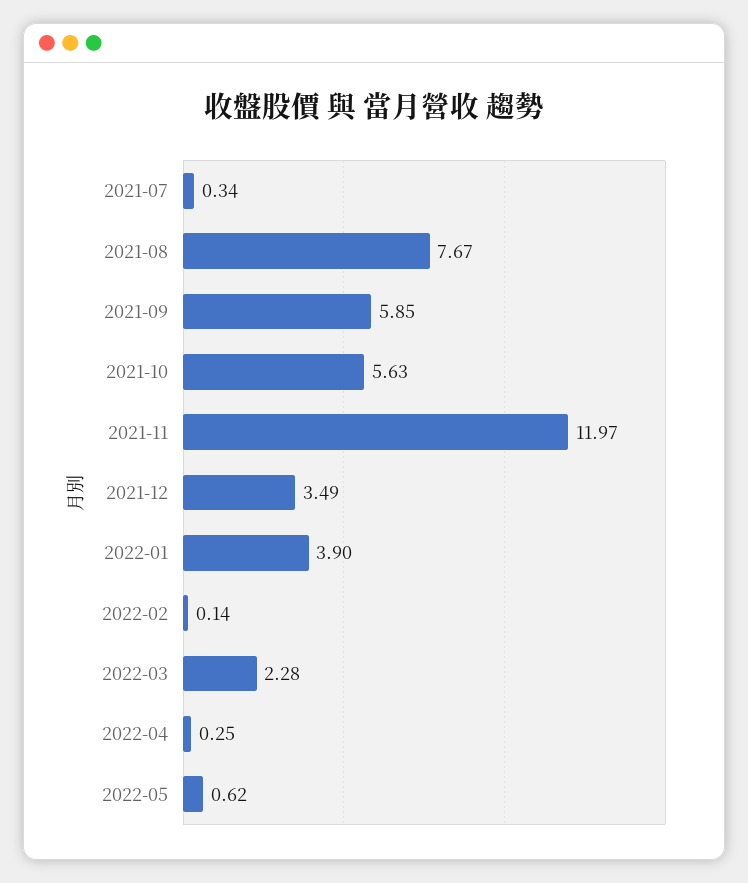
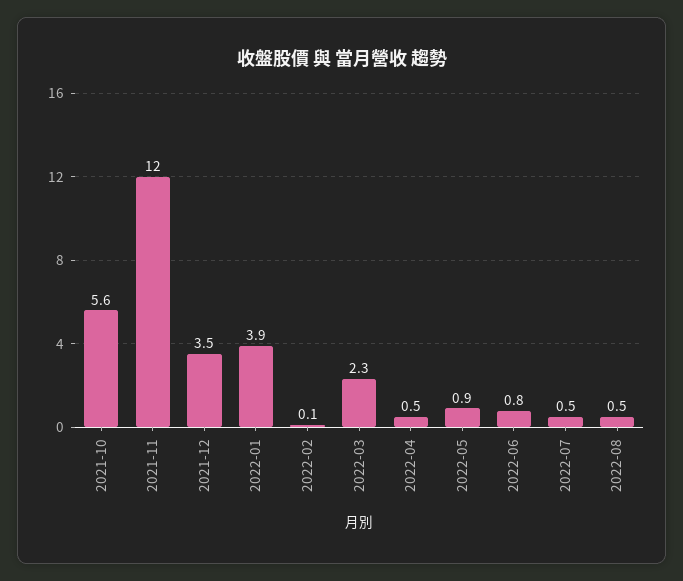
2021-07: 0.34 -> none
2021-08: 7.67 -> none
2021-09: 5.85 -> none
2022-04: 0.25 -> 0.5
2022-05: 0.62 -> 0.9
2022-06: none -> 0.8
2022-07: none -> 0.5
2022-08: none -> 0.5

